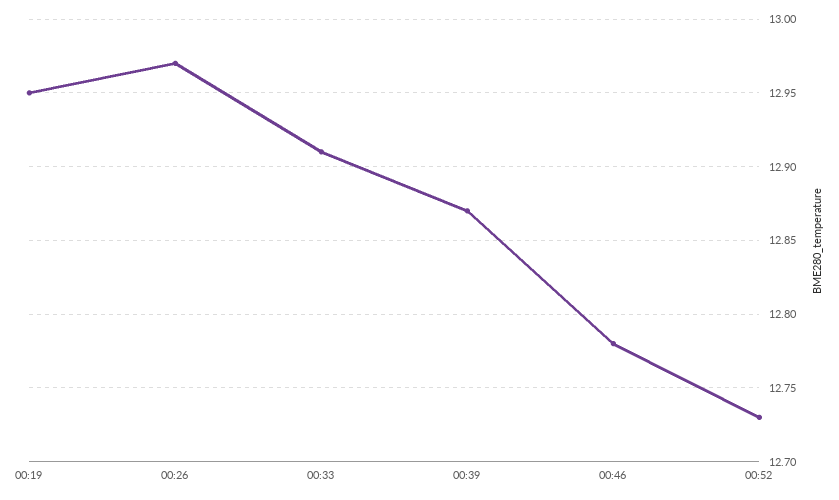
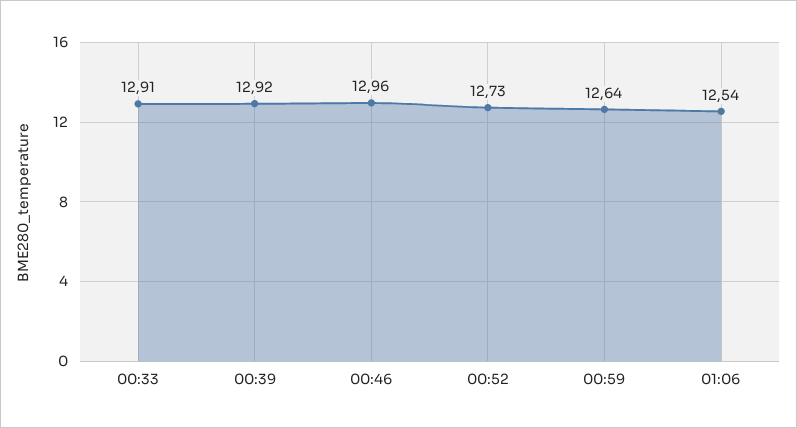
00:19: 12.95 -> none
00:26: 12.97 -> none
00:39: 12.87 -> 12.92
00:46: 12.78 -> 12.96
00:59: none -> 12.64
01:06: none -> 12.54

